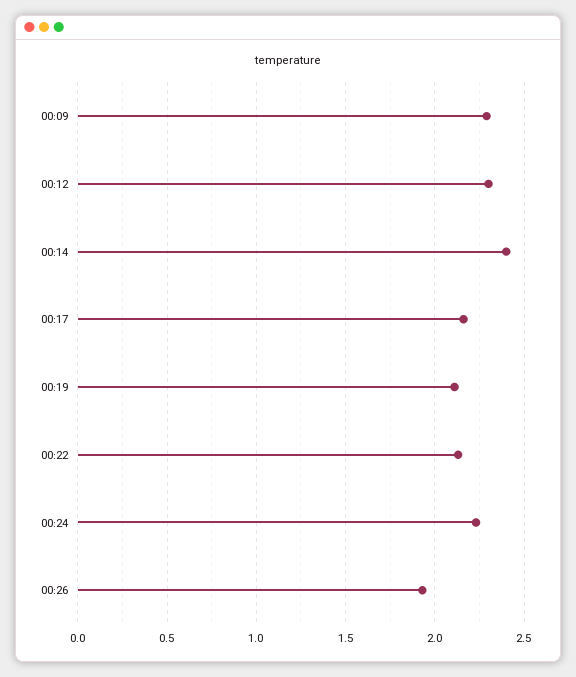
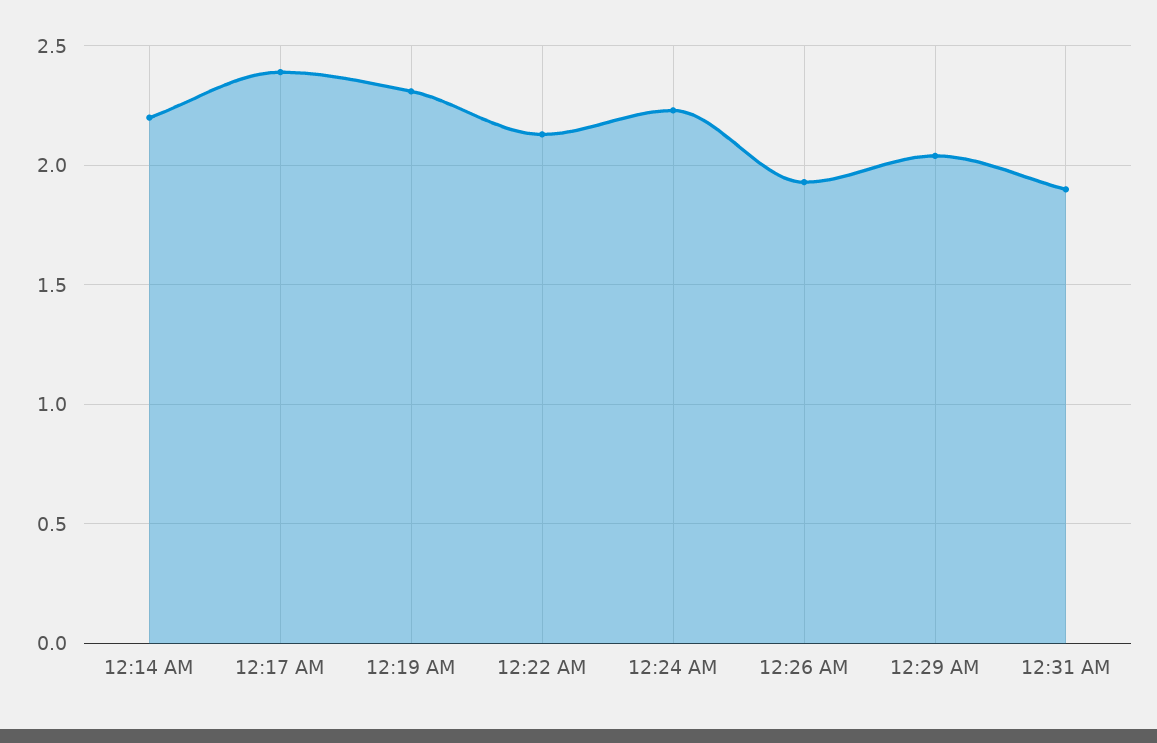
00:09: 2.3 -> none
00:12: 2.3 -> none
00:14: 2.4 -> 2.2
00:17: 2.15 -> 2.4
00:19: 2.1 -> 2.3
12:29 AM: none -> 2.05
12:31 AM: none -> 1.9

